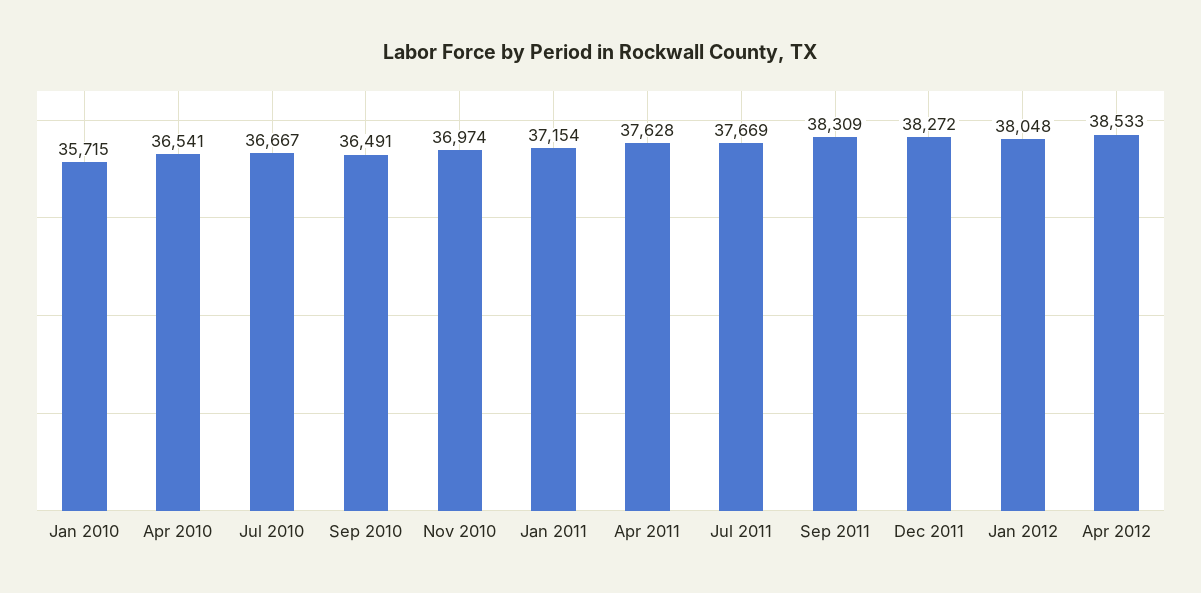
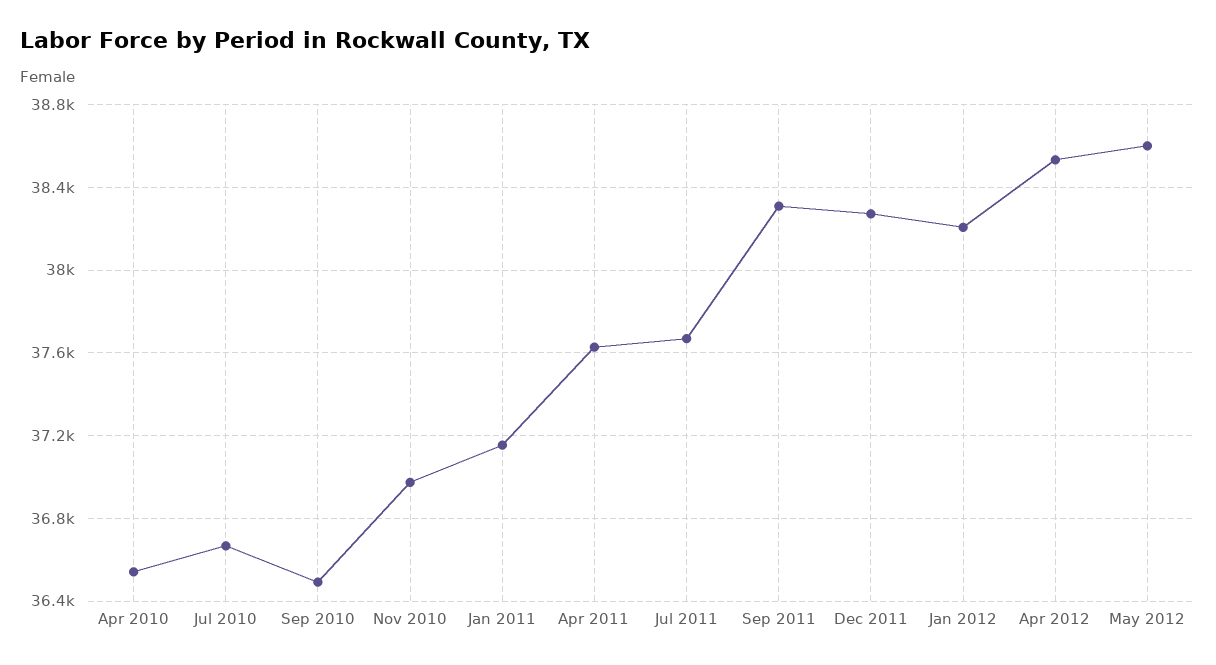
Jan 2010: 35715 -> none
Jan 2012: 38048 -> 38200
May 2012: none -> 38600

